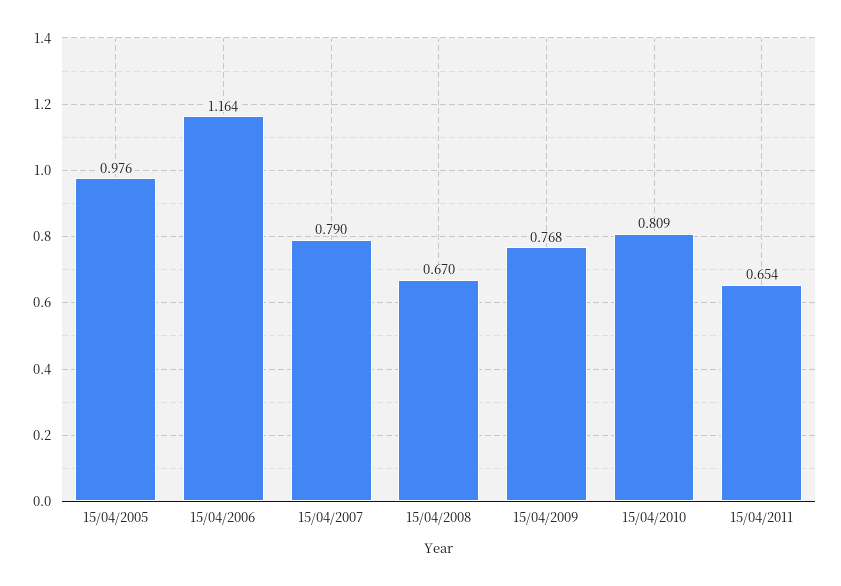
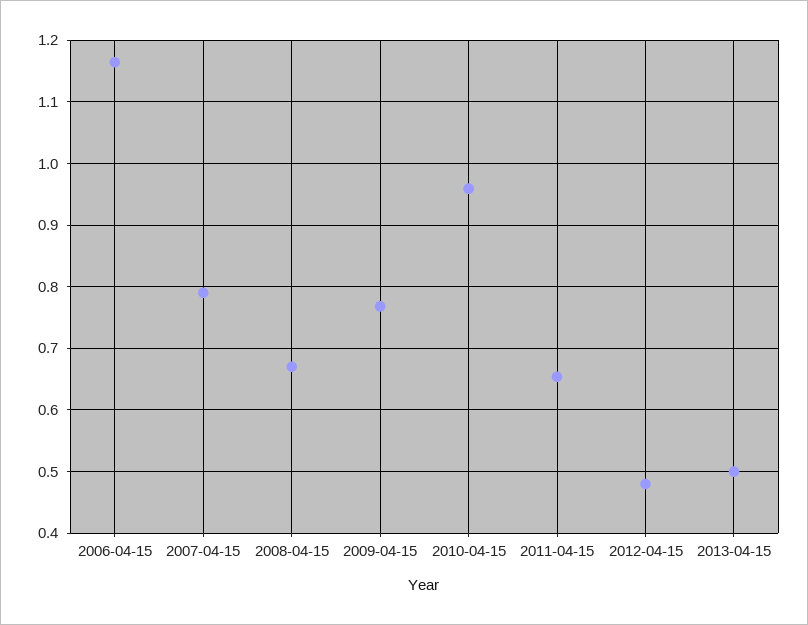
15/04/2005: 0.976 -> none
15/04/2010: 0.809 -> 0.96
2012-04-15: none -> 0.48
2013-04-15: none -> 0.5

